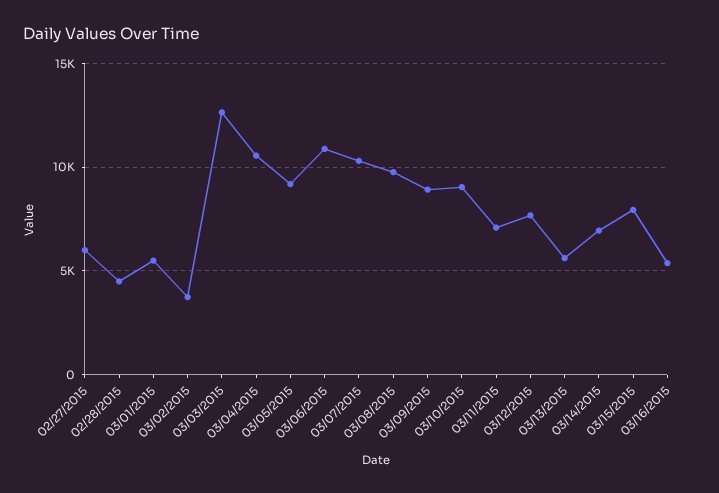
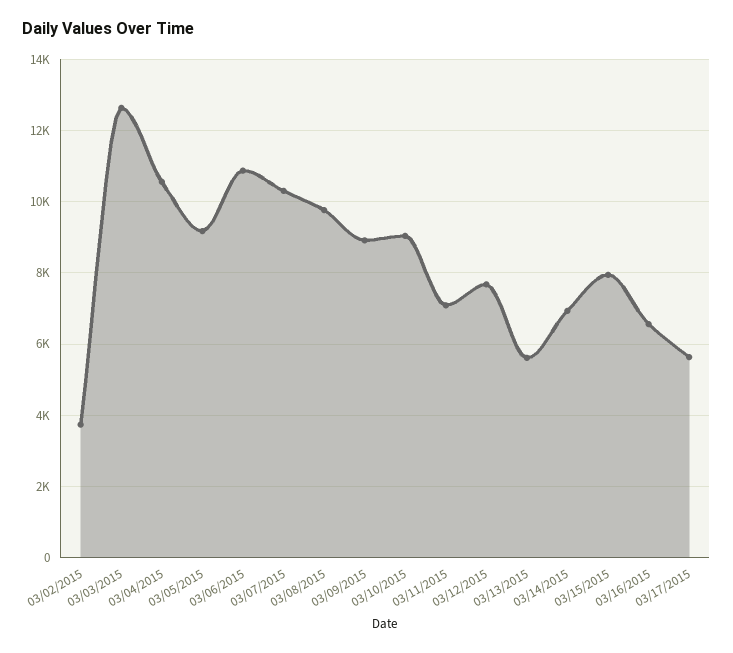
02/27/2015: 6000 -> none
02/28/2015: 4500 -> none
03/01/2015: 5500 -> none
03/16/2015: 5500 -> 6600
03/17/2015: none -> 5600

